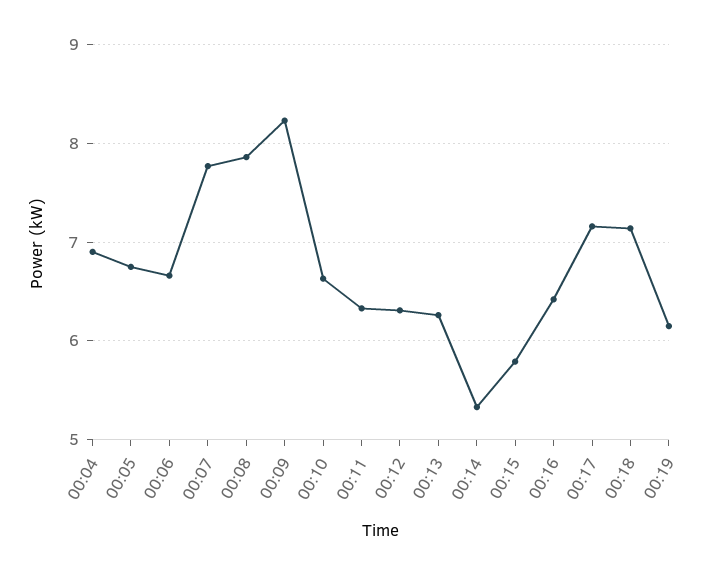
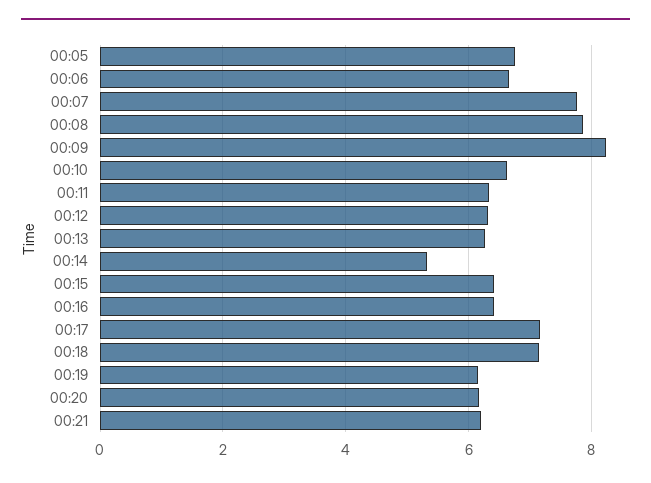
00:04: 6.9 -> none
00:15: 5.8 -> 6.4
00:20: none -> 6.2
00:21: none -> 6.2

